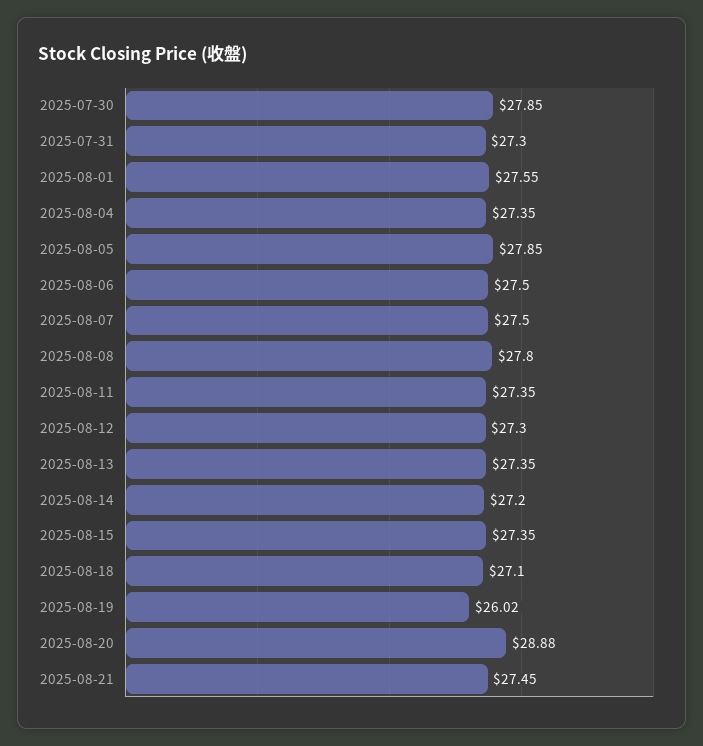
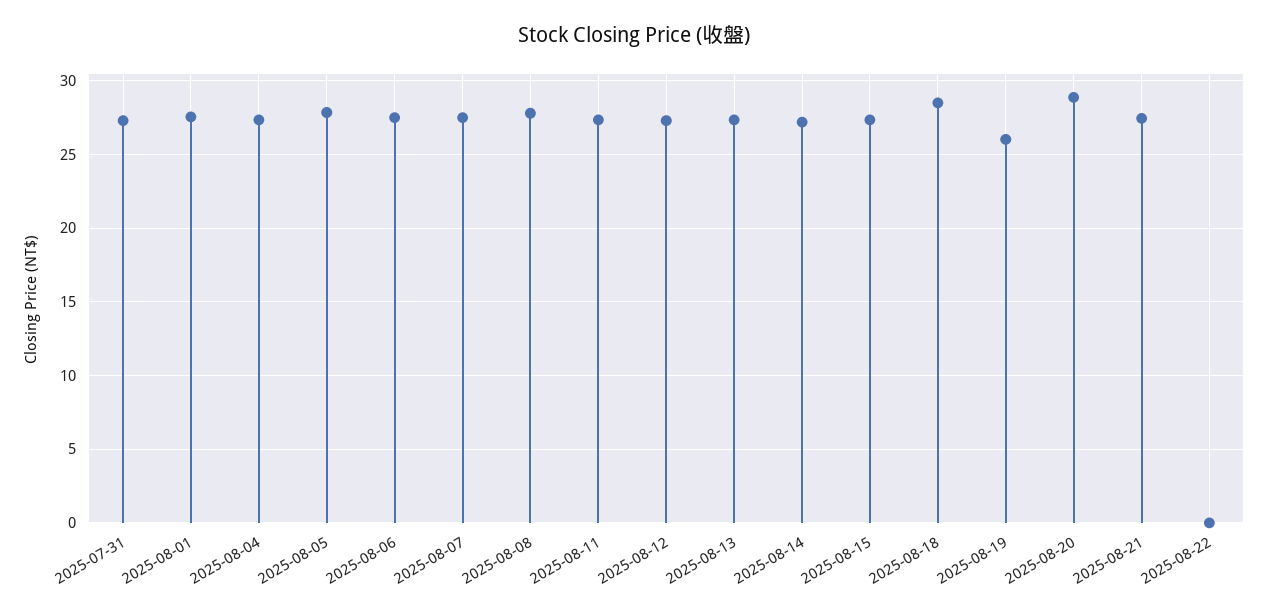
2025-07-30: 27.85 -> none
2025-08-18: 27.1 -> 28.5
2025-08-22: none -> 0

